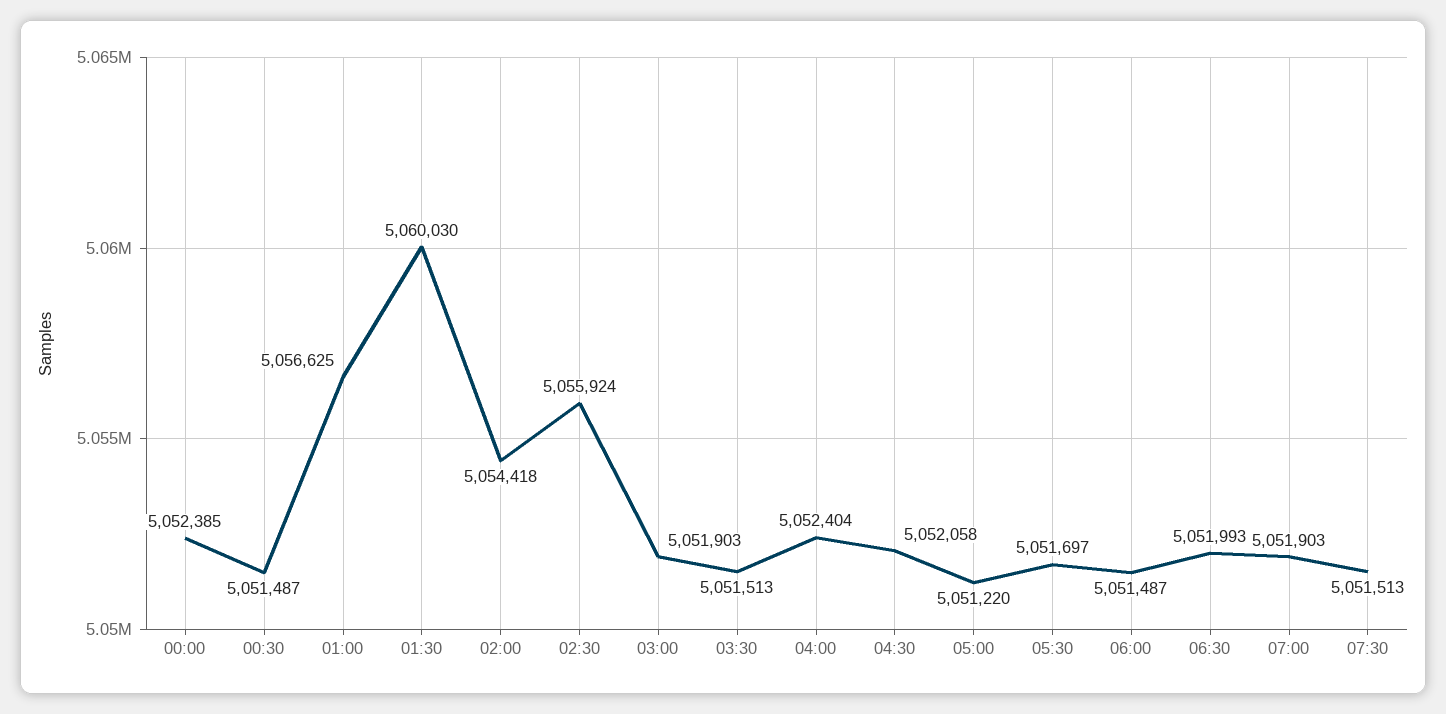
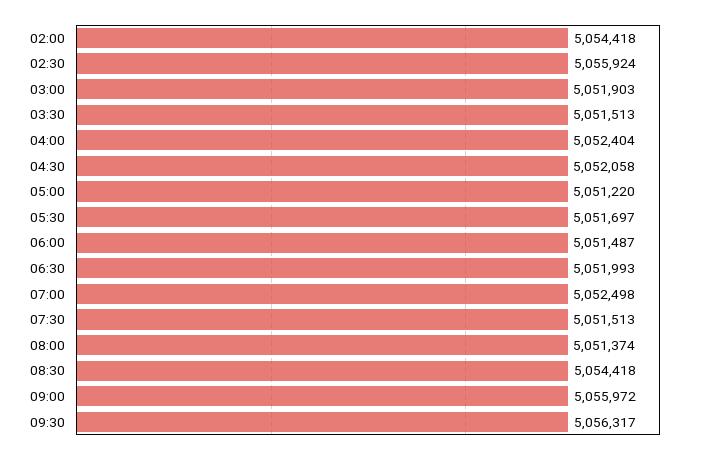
00:00: 5052385 -> none
00:30: 5051487 -> none
01:00: 5056625 -> none
01:30: 5060030 -> none
07:00: 5051903 -> 5052498
08:00: none -> 5051374
08:30: none -> 5054418
09:00: none -> 5055972
09:30: none -> 5056317

